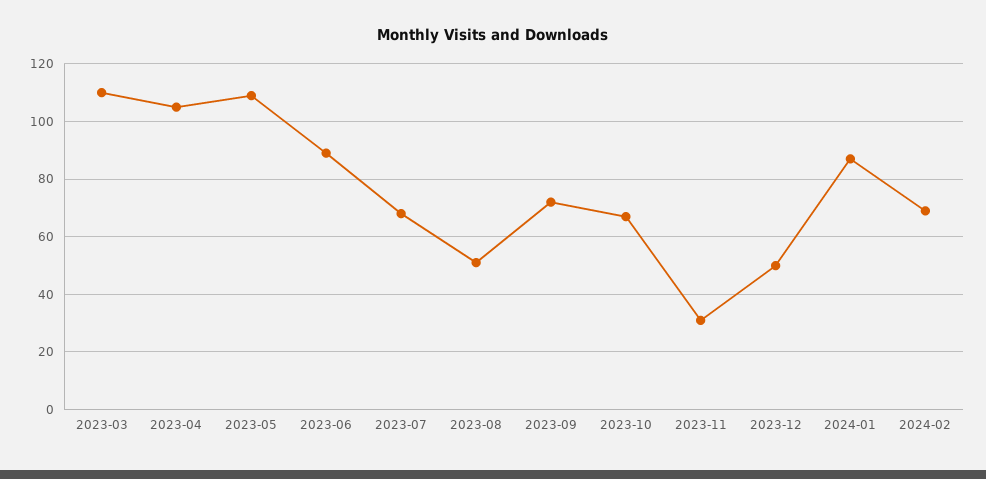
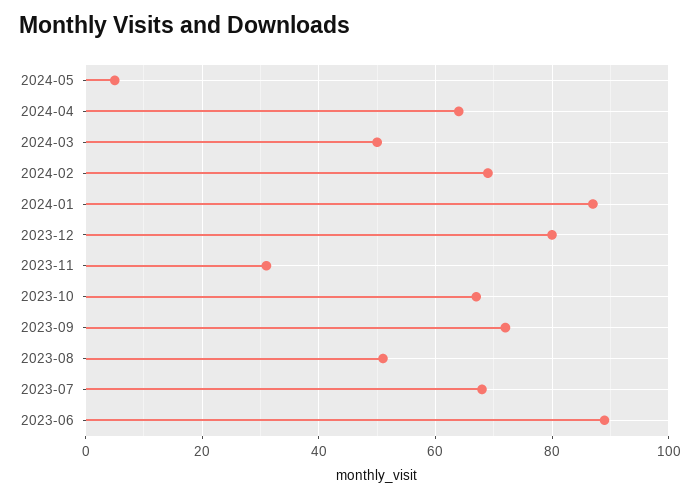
2023-03: 110 -> none
2023-04: 105 -> none
2023-05: 110 -> none
2023-12: 50 -> 80
2024-05: none -> 5
2024-04: none -> 65
2024-03: none -> 50

